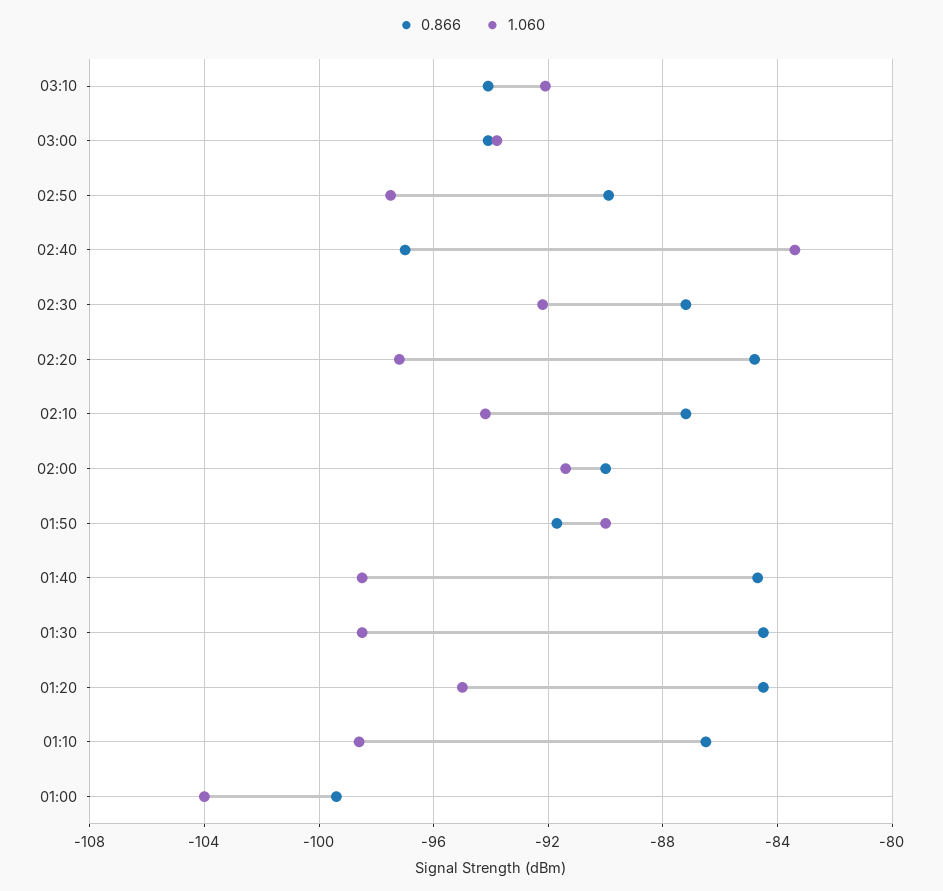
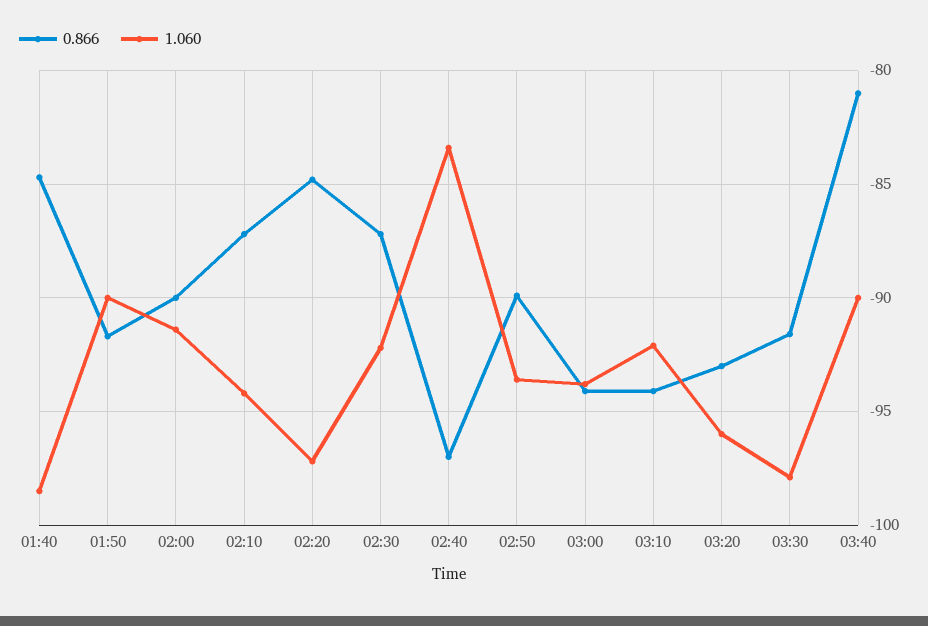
1.060, 02:50: -97.5 -> -93.5
0.866, 01:30: -84.5 -> none
1.060, 01:30: -98.5 -> none
0.866, 01:20: -84.5 -> none
1.060, 01:20: -95 -> none
0.866, 01:10: -86.5 -> none
1.060, 01:10: -98.5 -> none
0.866, 01:00: -99.5 -> none
1.060, 01:00: -104 -> none
0.866, 03:20: none -> -93
1.060, 03:20: none -> -96
0.866, 03:30: none -> -91.5
1.060, 03:30: none -> -98
0.866, 03:40: none -> -81
1.060, 03:40: none -> -90

